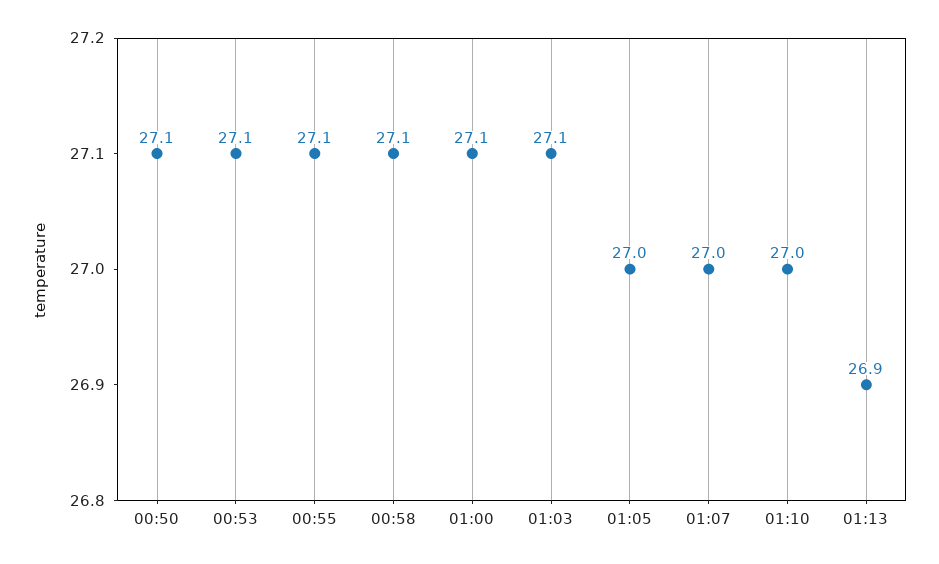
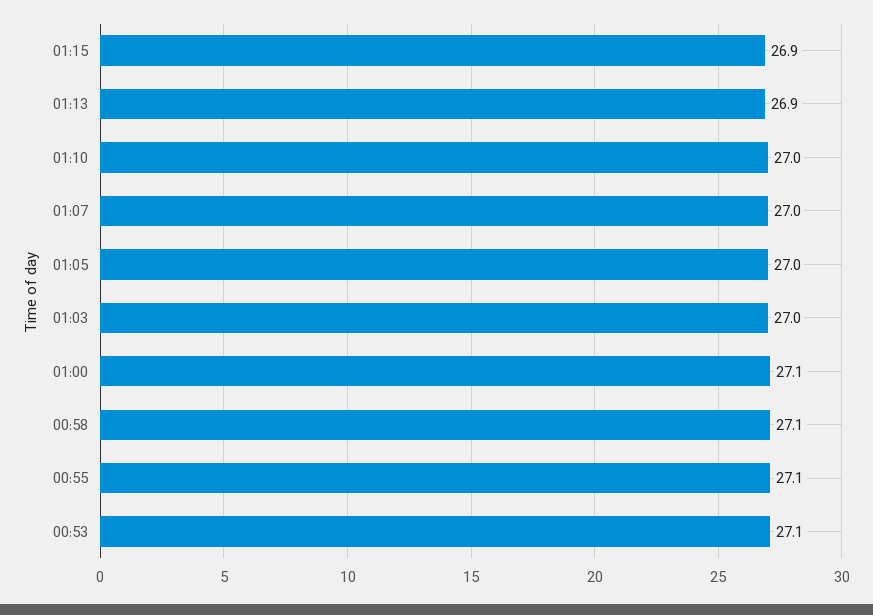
00:50: 27.1 -> none
01:03: 27.1 -> 27
01:15: none -> 26.9

